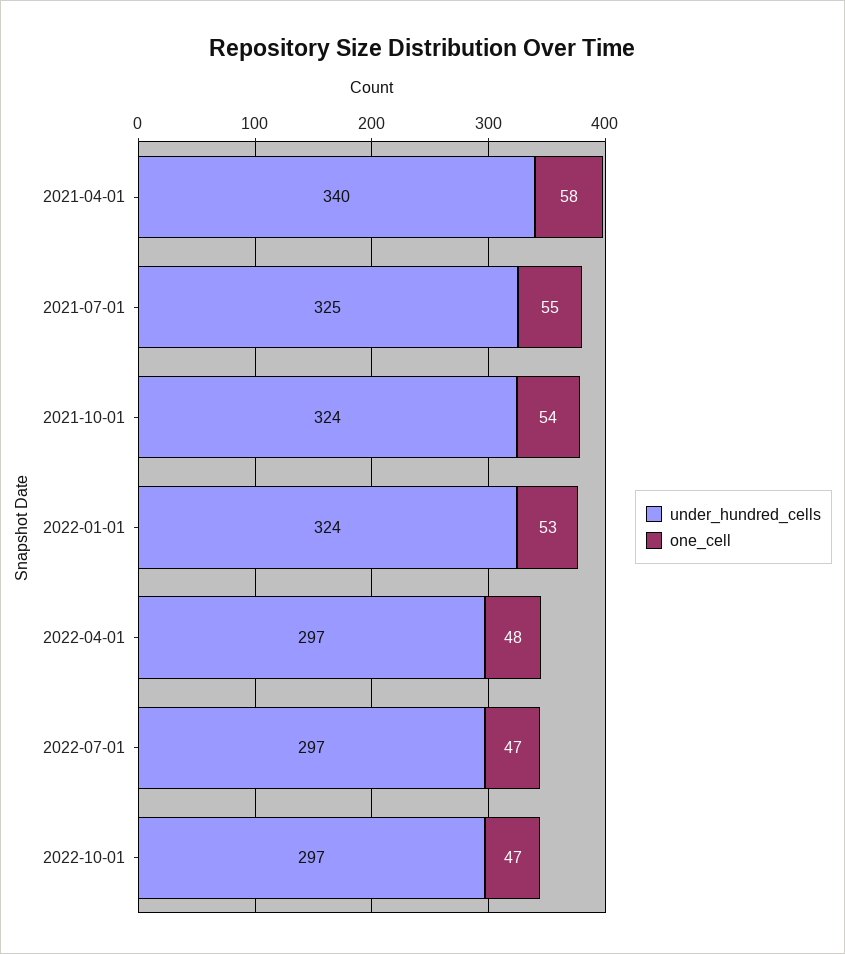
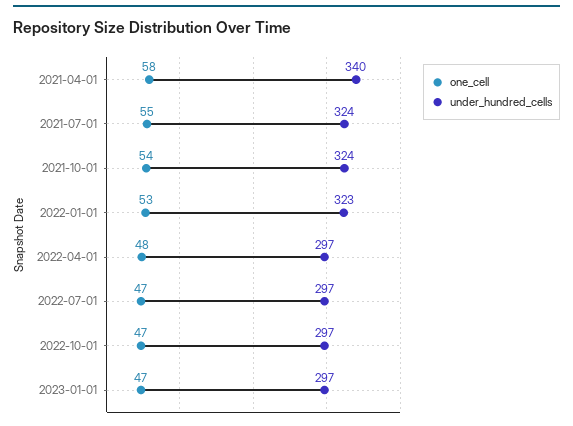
under_hundred_cells, 2021-07-01: 325 -> 324
under_hundred_cells, 2022-01-01: 324 -> 323
one_cell, 2023-01-01: none -> 47
under_hundred_cells, 2023-01-01: none -> 297

